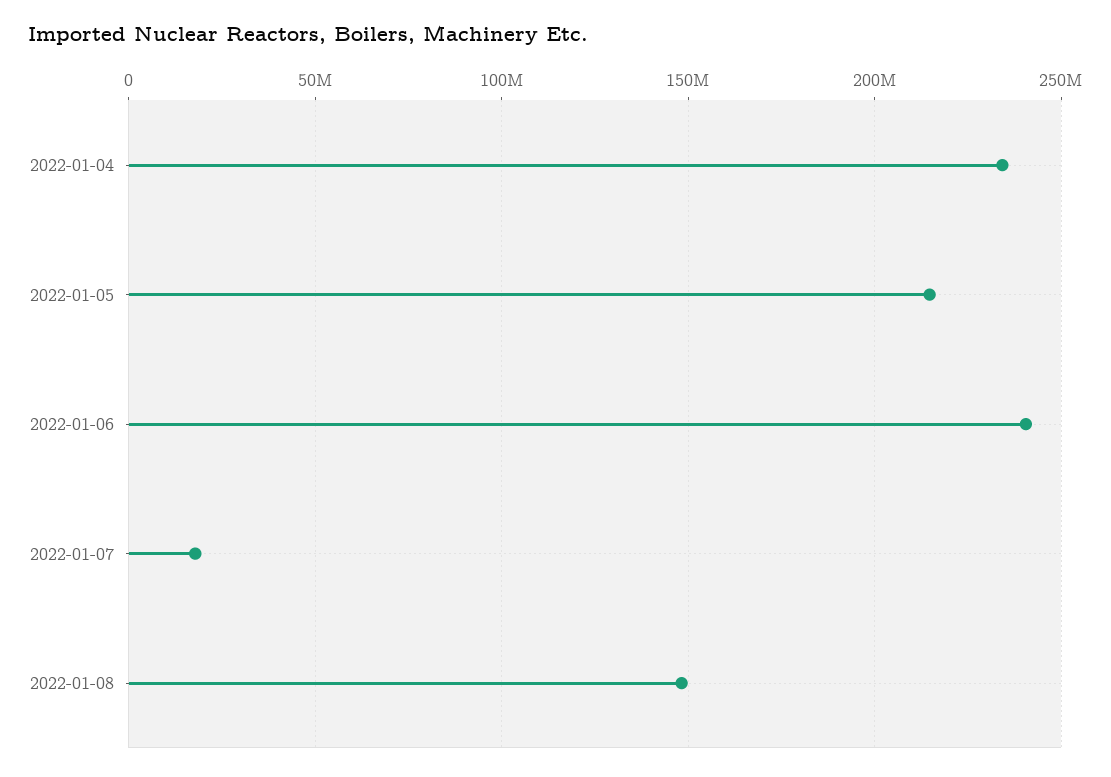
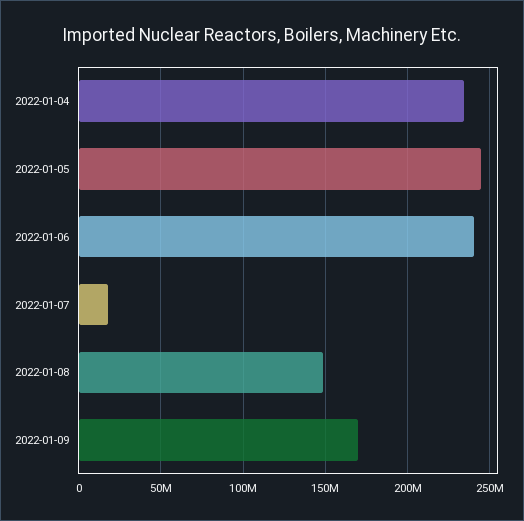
2022-01-05: 215000000 -> 245000000
2022-01-09: none -> 170000000

